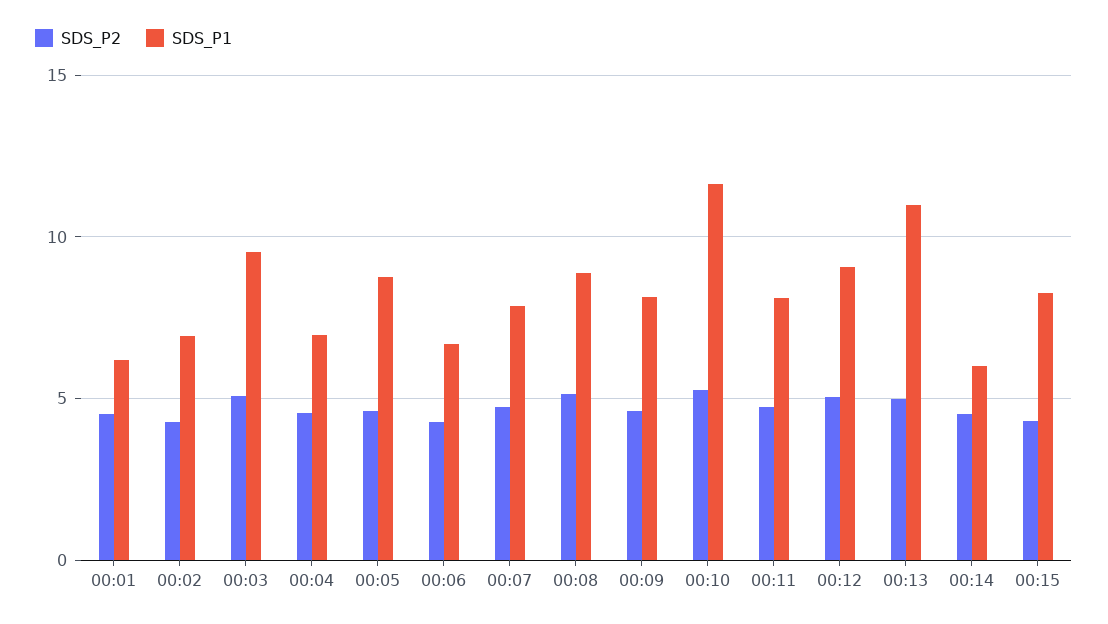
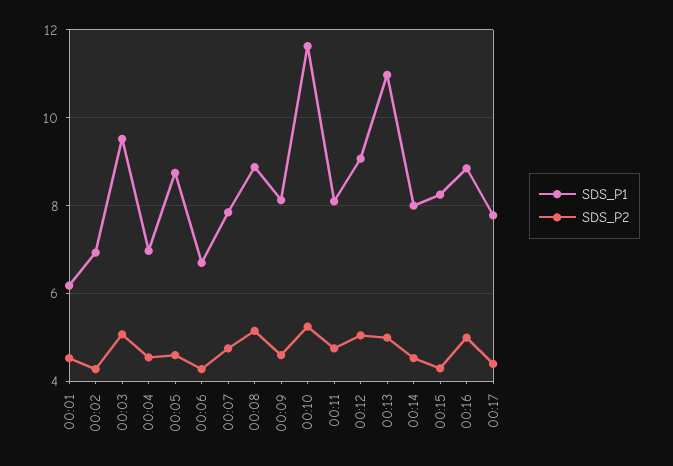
SDS_P1, 00:14: 6 -> 8
SDS_P1, 00:16: none -> 8.8
SDS_P2, 00:16: none -> 5
SDS_P1, 00:17: none -> 7.8
SDS_P2, 00:17: none -> 4.4

